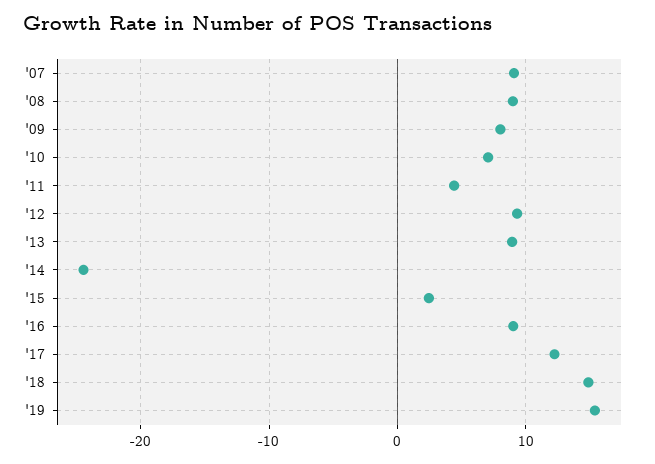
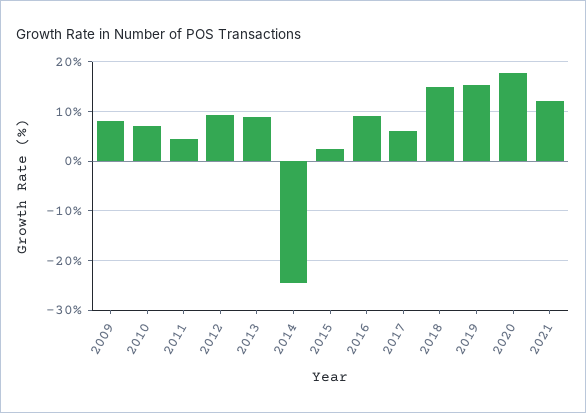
'07: 9 -> none
'08: 9 -> none
'17: 12 -> 6
2020: none -> 18
2021: none -> 12

